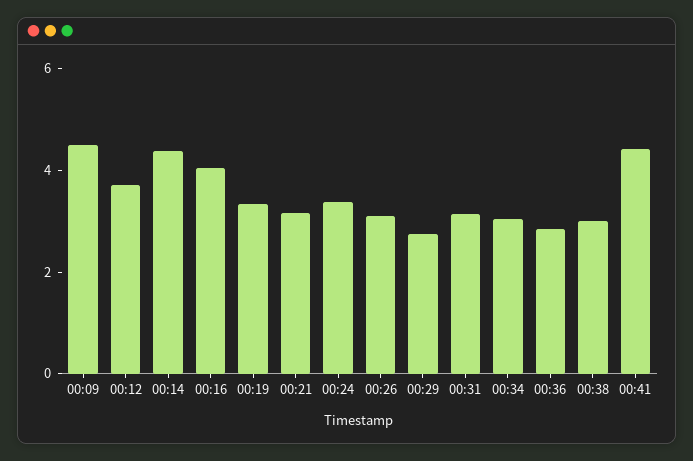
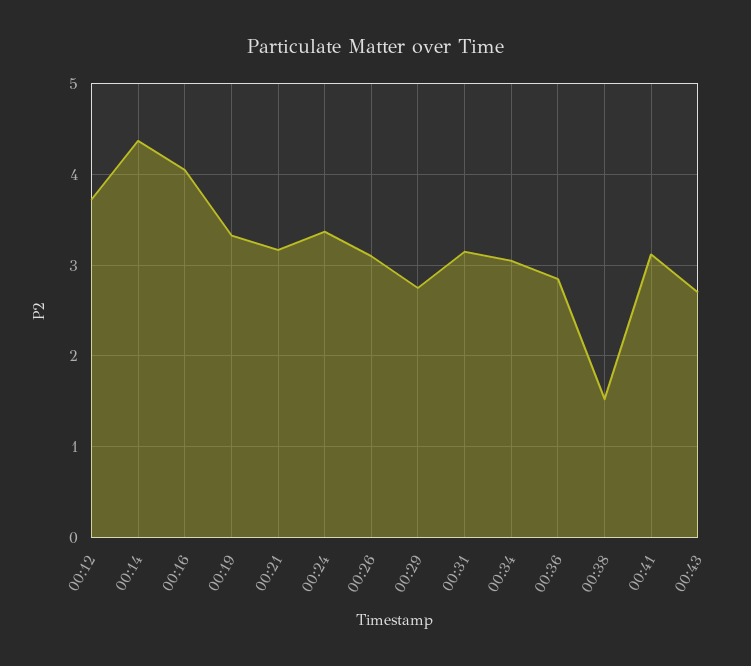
00:09: 4.5 -> none
00:38: 3 -> 1.5
00:41: 4.5 -> 3.1
00:43: none -> 2.7

